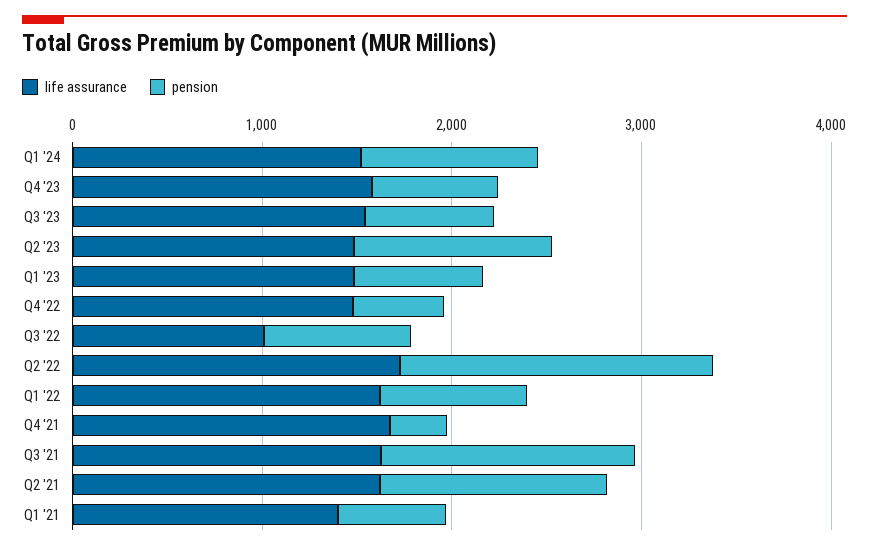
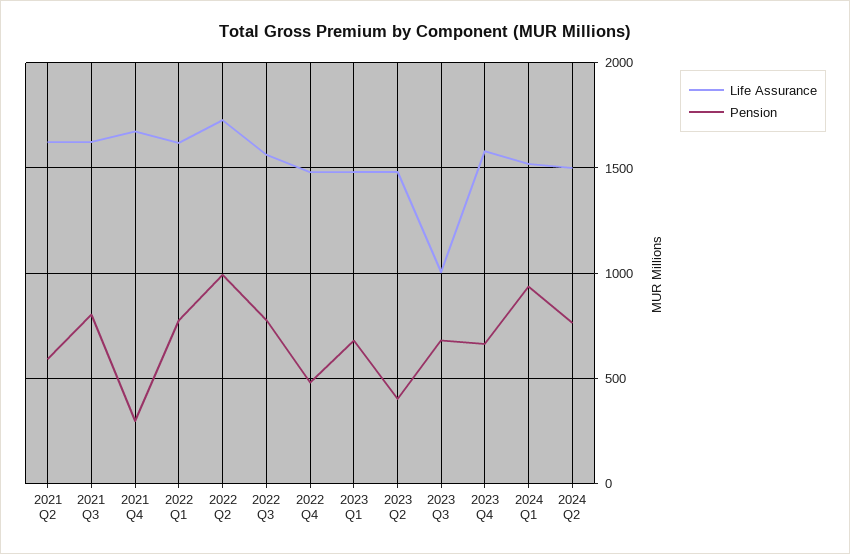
life assurance, Q3 '23: 1600 -> 1000
pension, Q2 '23: 1000 -> 400
life assurance, Q3 '22: 1000 -> 1550
pension, Q2 '22: 1600 -> 1000
pension, Q3 '21: 1400 -> 800
pension, Q2 '21: 1200 -> 600
life assurance, Q1 '21: 1400 -> none
pension, Q1 '21: 600 -> none
life assurance, 2024 Q2: none -> 1500
pension, 2024 Q2: none -> 750

